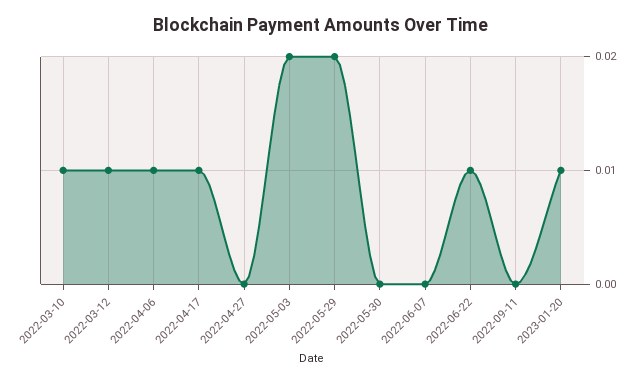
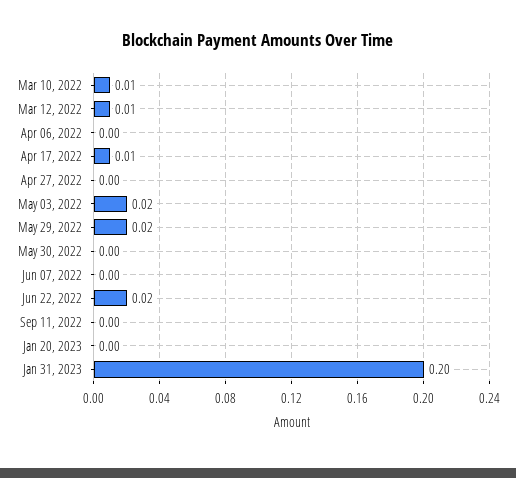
2022-04-06: 0.01 -> 0
2022-06-22: 0.01 -> 0.02
2023-01-20: 0.01 -> 0
Jan 31, 2023: none -> 0.2

